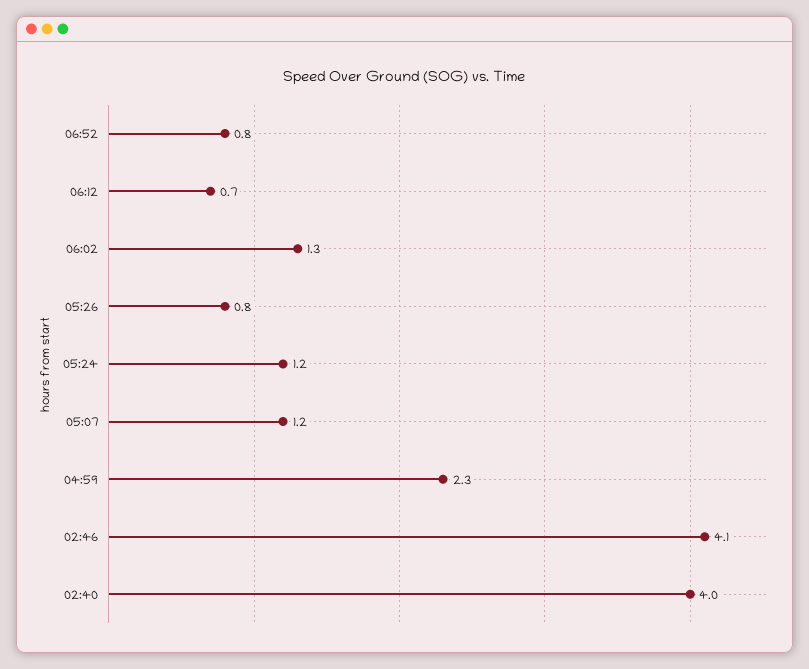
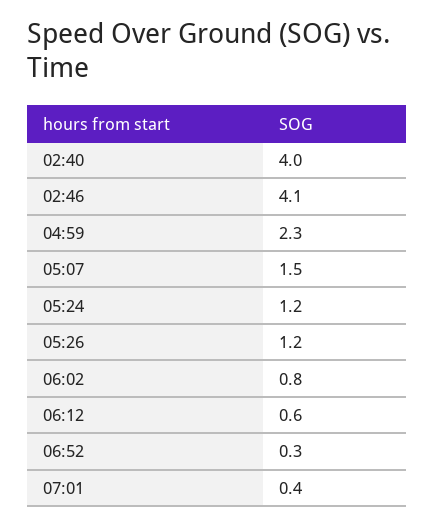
06:52: 0.8 -> 0.3
06:12: 0.7 -> 0.6
06:02: 1.3 -> 0.8
05:26: 0.8 -> 1.2
05:07: 1.2 -> 1.5
07:01: none -> 0.4

